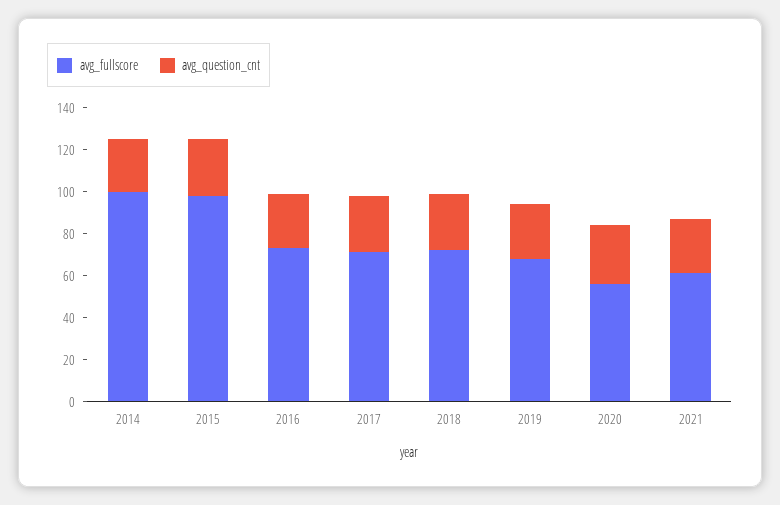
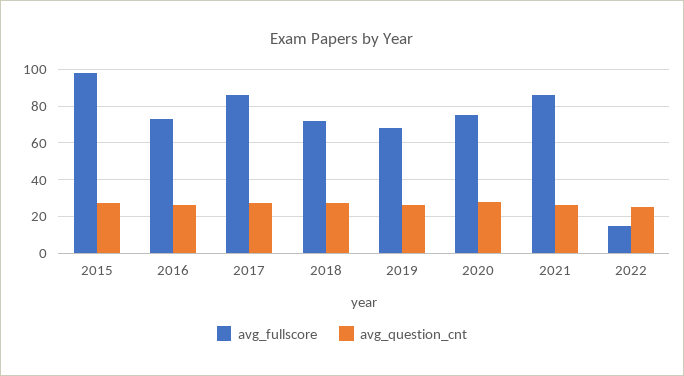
avg_fullscore, 2014: 100 -> none
avg_question_cnt, 2014: 25 -> none
avg_fullscore, 2017: 70 -> 85
avg_fullscore, 2020: 55 -> 75
avg_fullscore, 2021: 60 -> 85
avg_fullscore, 2022: none -> 15
avg_question_cnt, 2022: none -> 25

